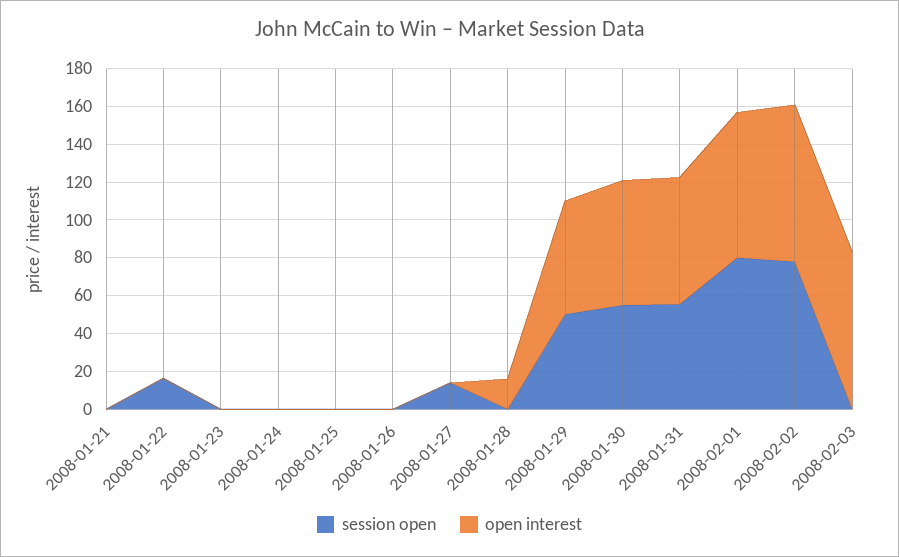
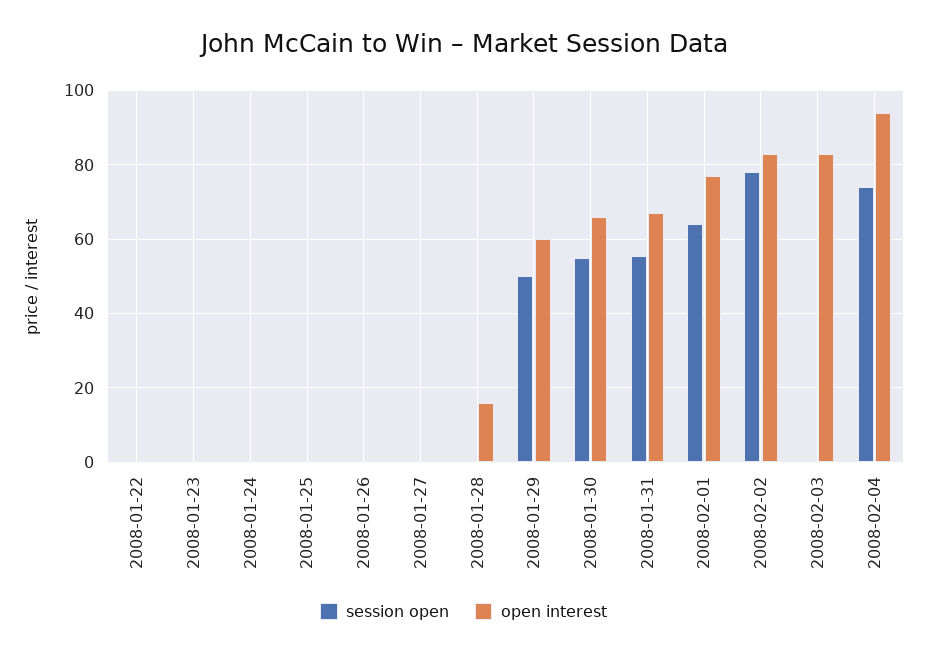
session open, 2008-01-21: 0 -> none
open interest, 2008-01-21: 0 -> none
session open, 2008-01-22: 15 -> 0
session open, 2008-01-27: 15 -> 0
session open, 2008-02-01: 80 -> 64
session open, 2008-02-04: none -> 74
open interest, 2008-02-04: none -> 94

